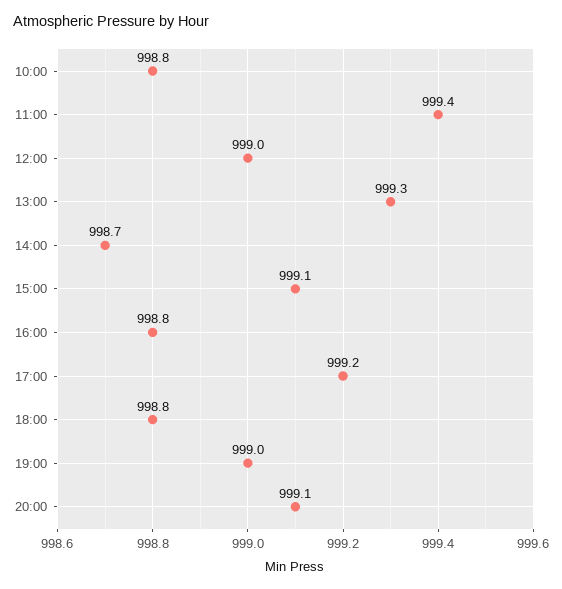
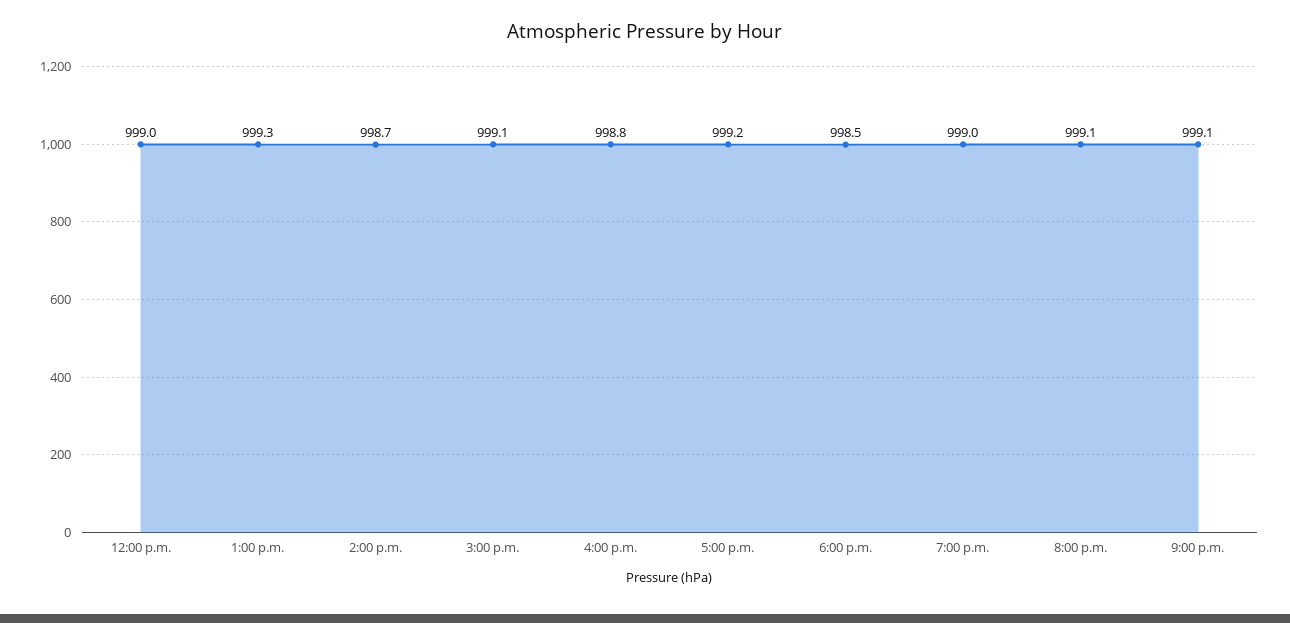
10:00: 998.8 -> none
11:00: 999.4 -> none
18:00: 998.8 -> 998.5
9:00 p.m.: none -> 999.1

